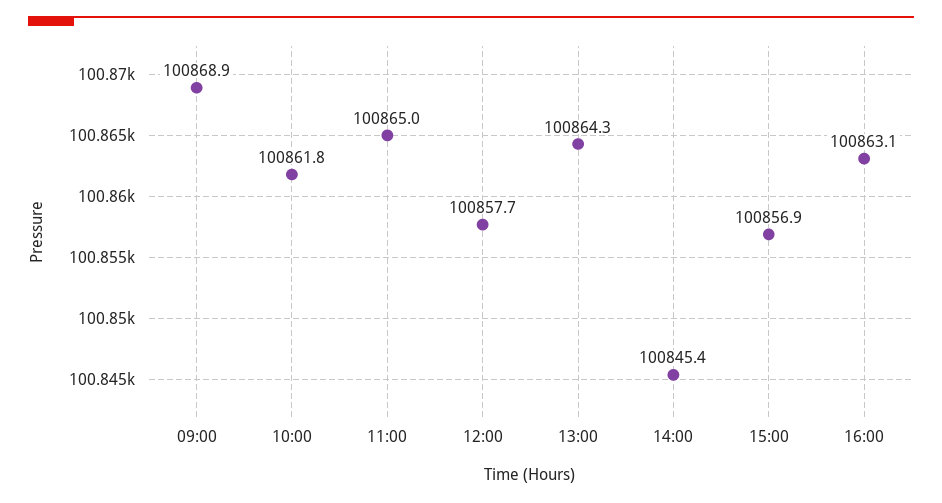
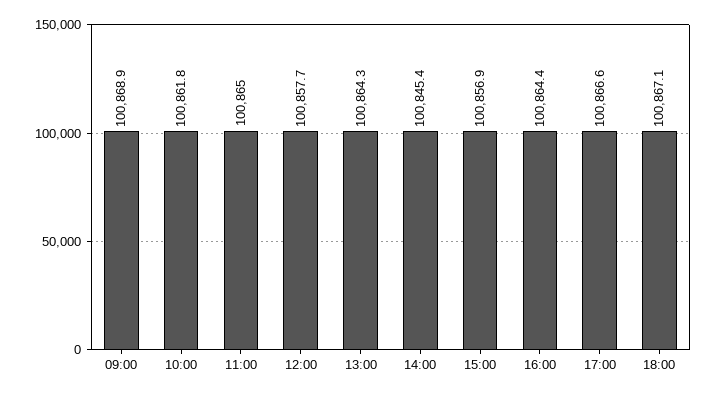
16:00: 100863.1 -> 100864.4
17:00: none -> 100866.6
18:00: none -> 100867.1

